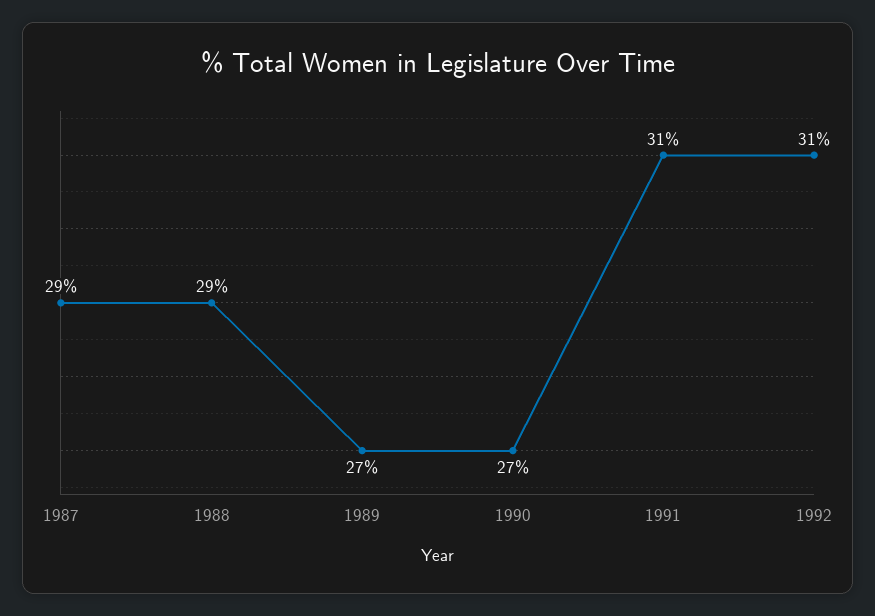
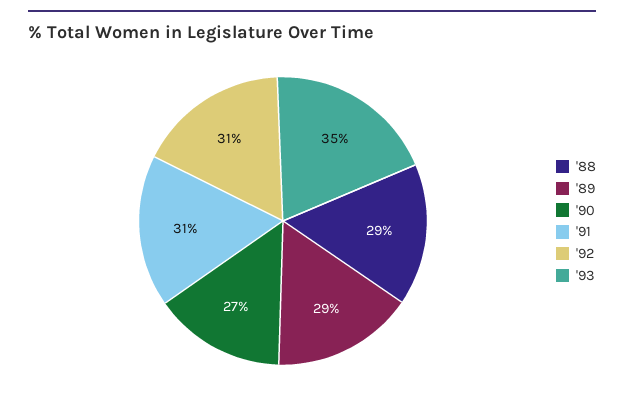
1987: 29 -> none
1989: 27 -> 29
'93: none -> 35

